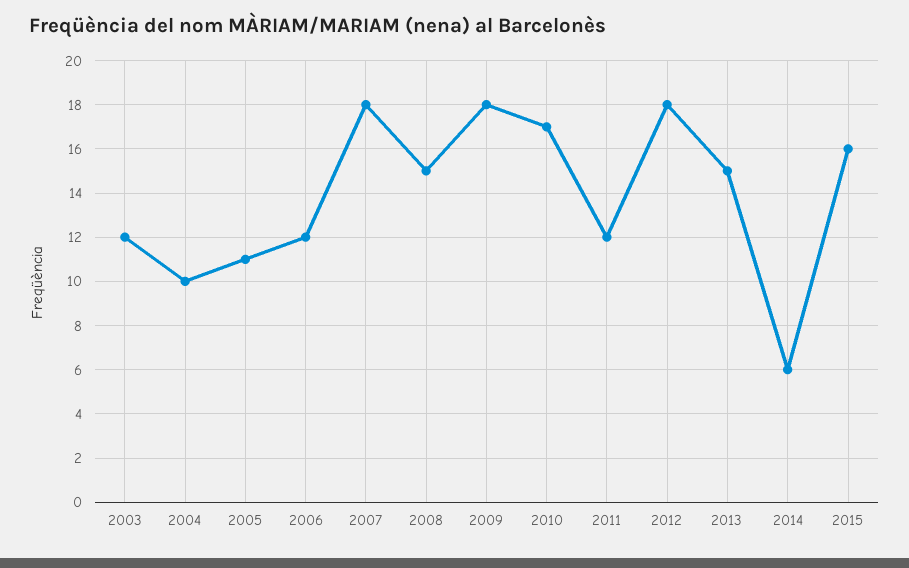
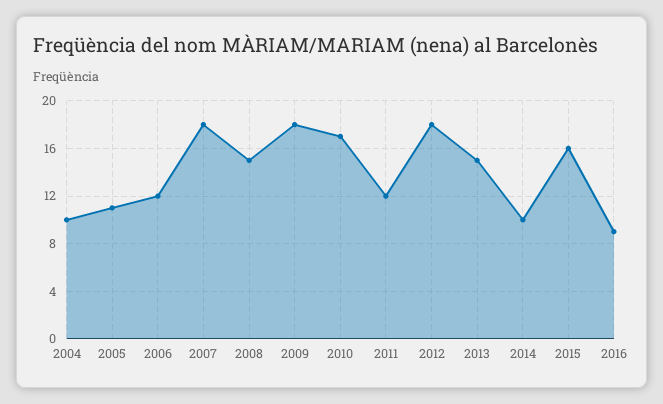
2003: 12 -> none
2014: 6 -> 10
2016: none -> 9

